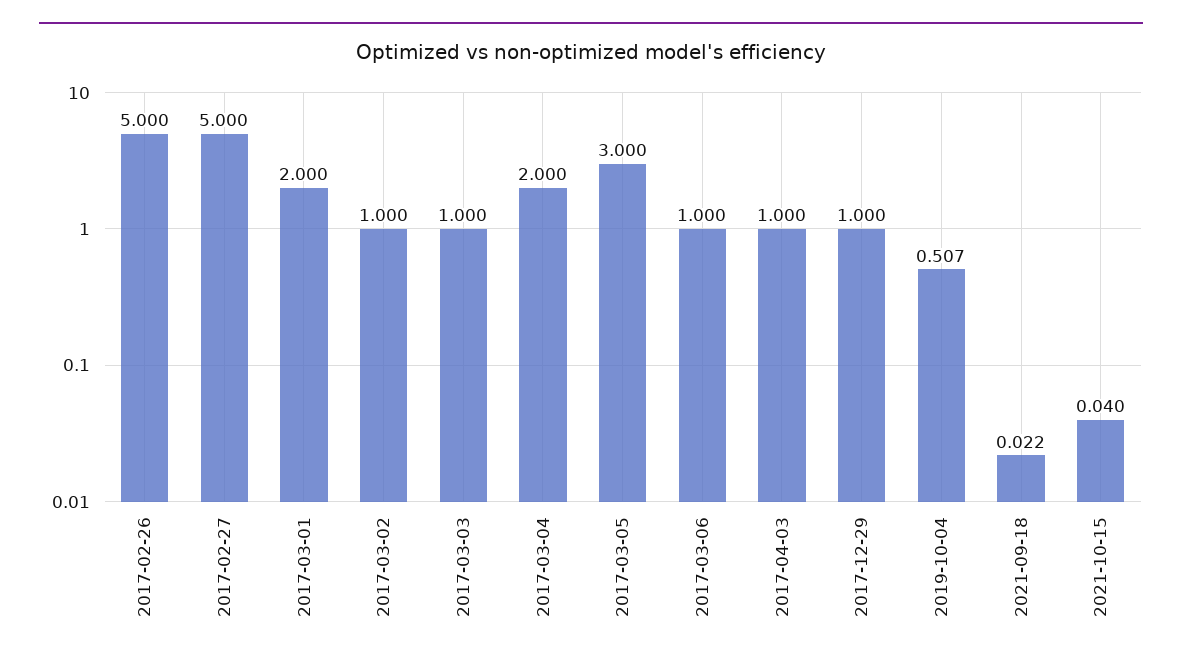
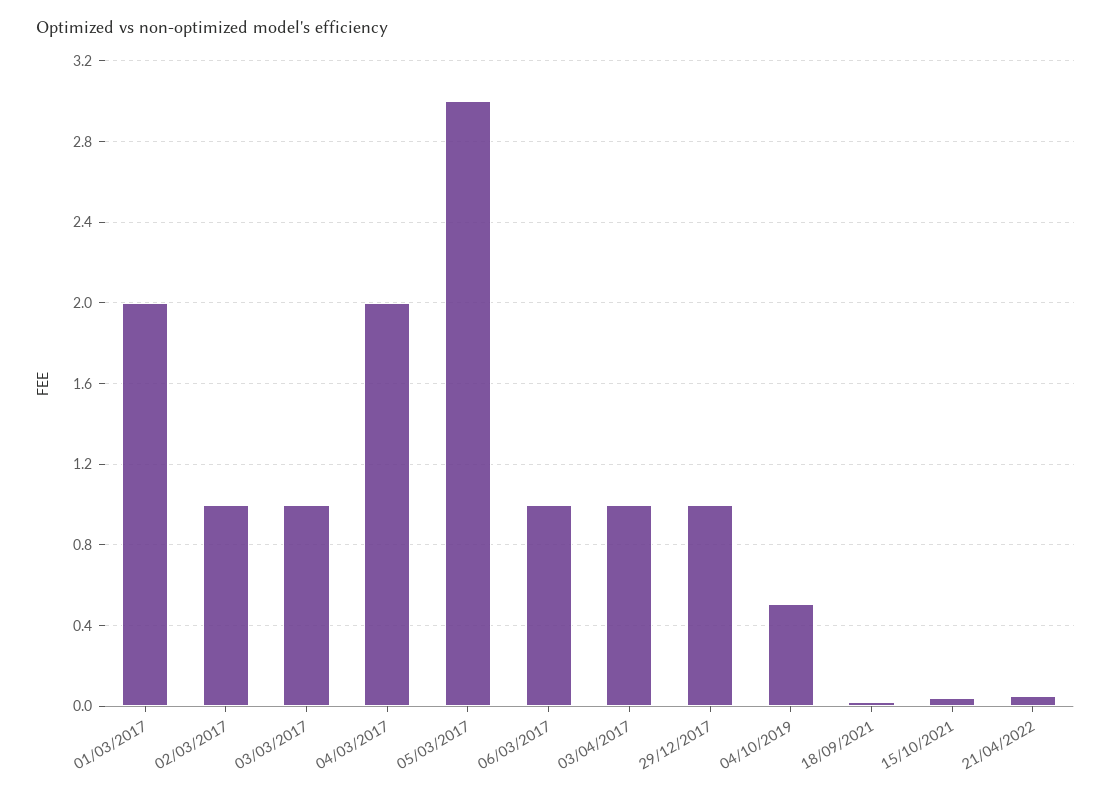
2017-02-26: 5 -> none
2017-02-27: 5 -> none
21/04/2022: none -> 0.05

